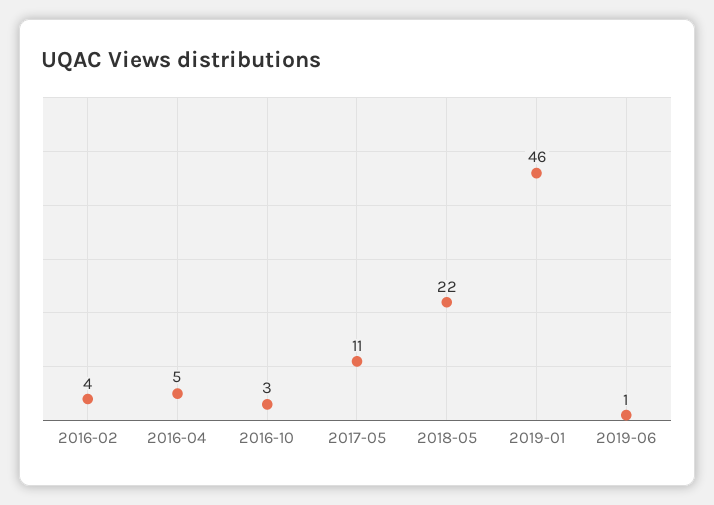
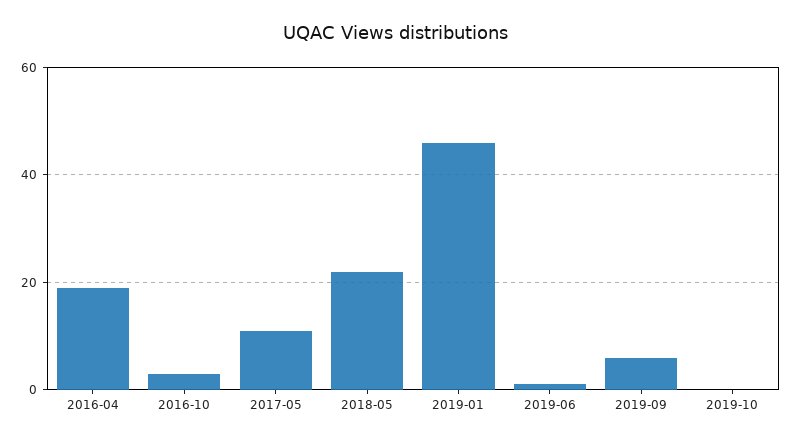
2016-02: 4 -> none
2016-04: 5 -> 20
2019-09: none -> 5
2019-10: none -> 0

